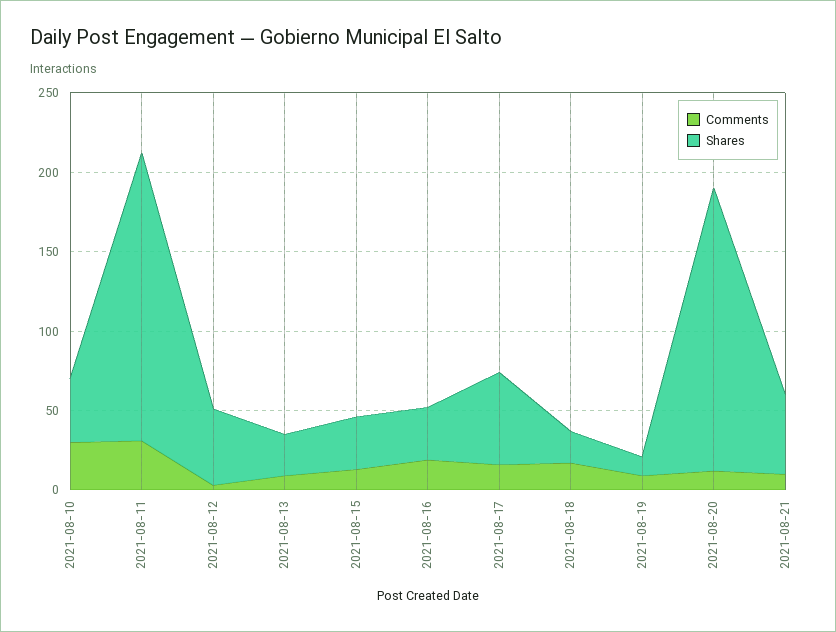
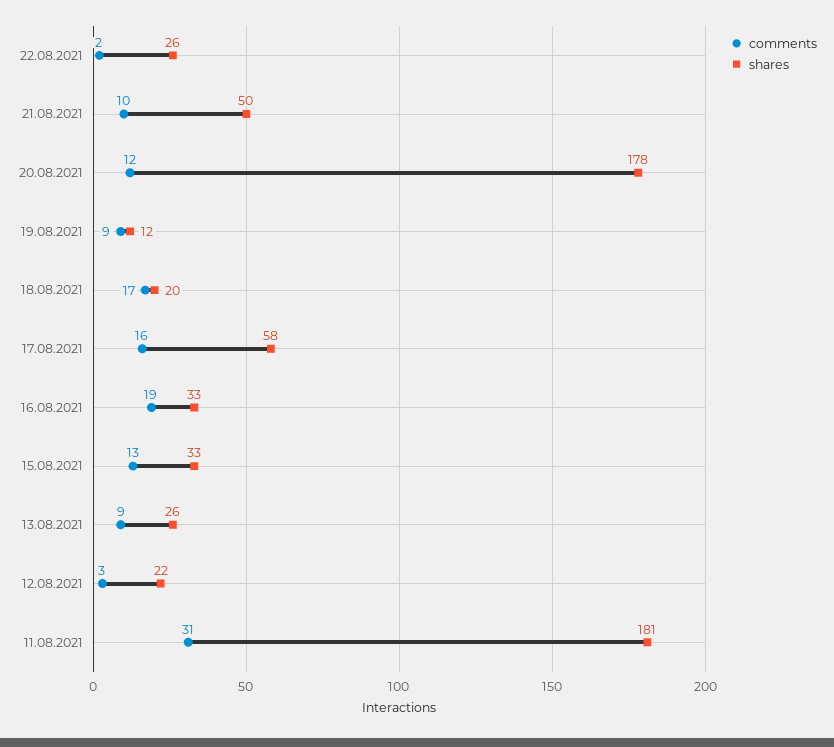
Comments, 2021-08-10: 30 -> none
Shares, 2021-08-10: 40 -> none
Shares, 2021-08-12: 50 -> 22
Comments, 22.08.2021: none -> 2
Shares, 22.08.2021: none -> 26

